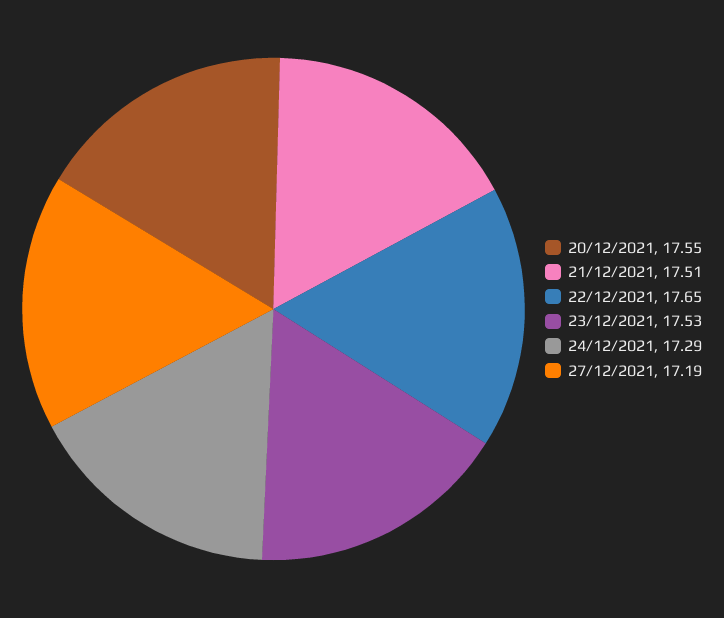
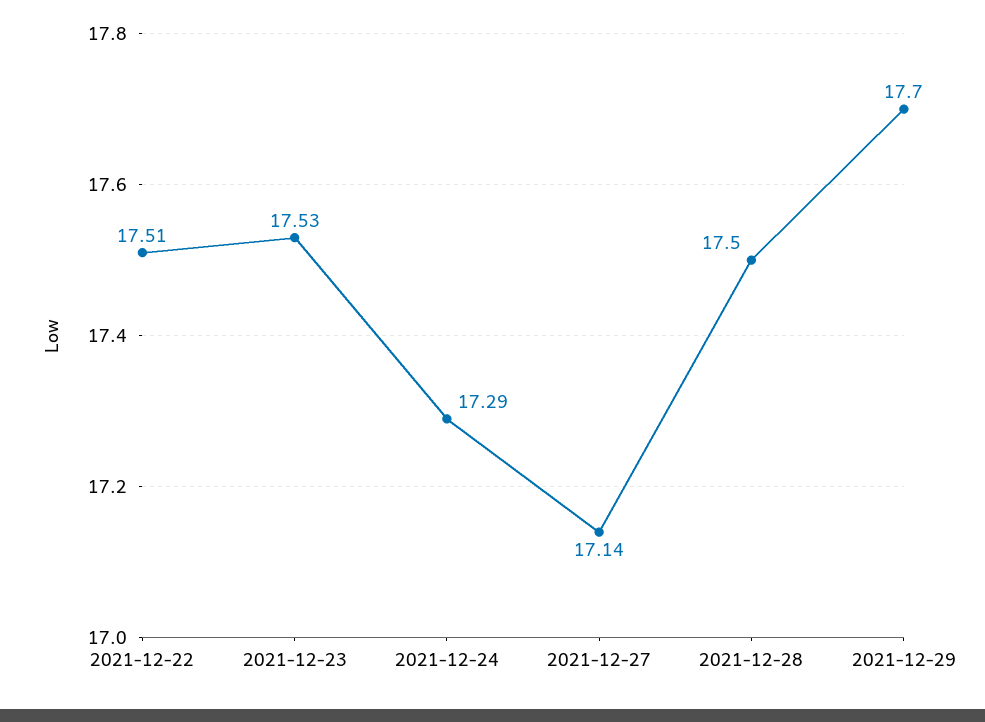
20/12/2021: 17.55 -> none
21/12/2021: 17.51 -> none
22/12/2021: 17.65 -> 17.51
27/12/2021: 17.19 -> 17.14
2021-12-28: none -> 17.5
2021-12-29: none -> 17.7

